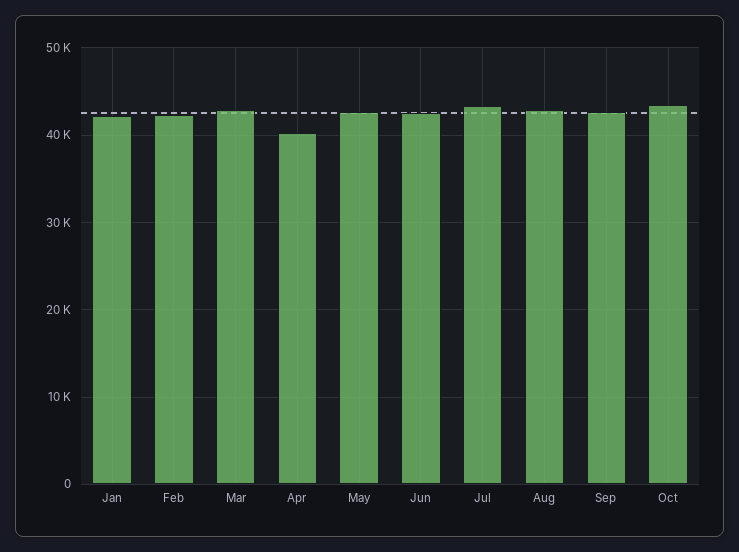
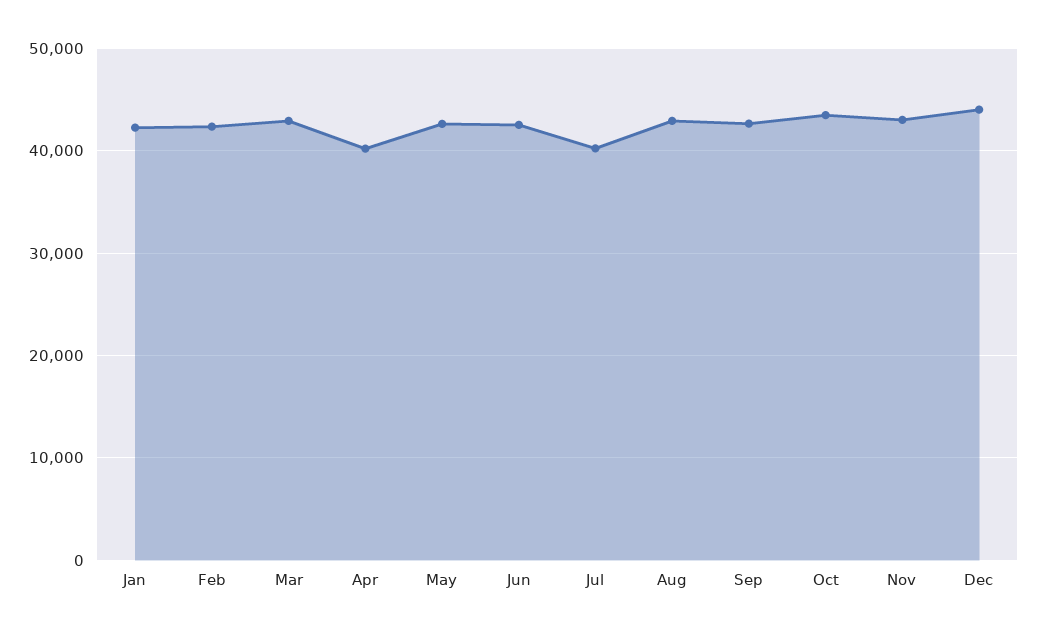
Jul: 43000 -> 40000
Nov: none -> 43000
Dec: none -> 44000

